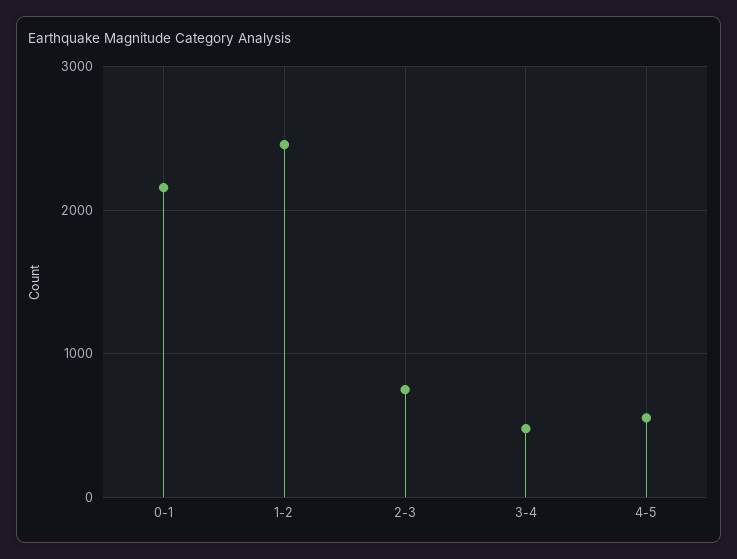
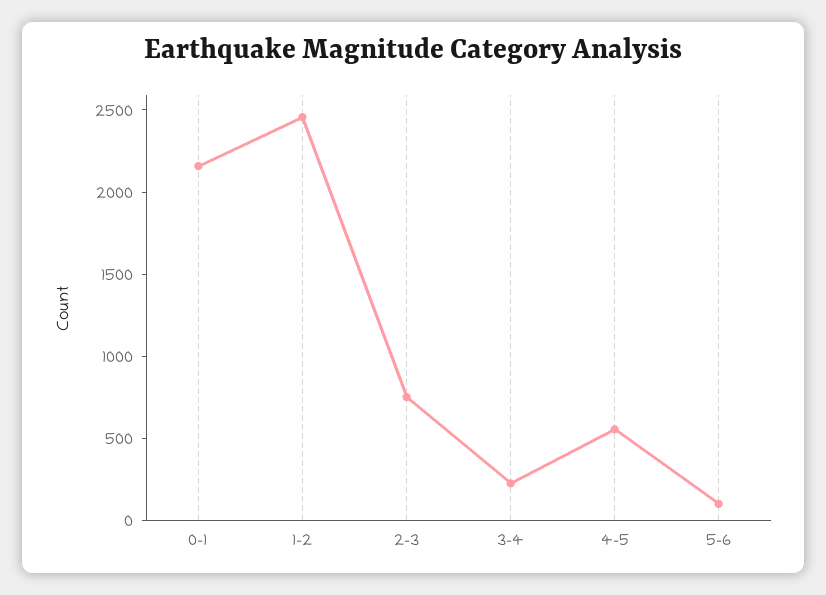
3-4: 500 -> 200
5-6: none -> 100

